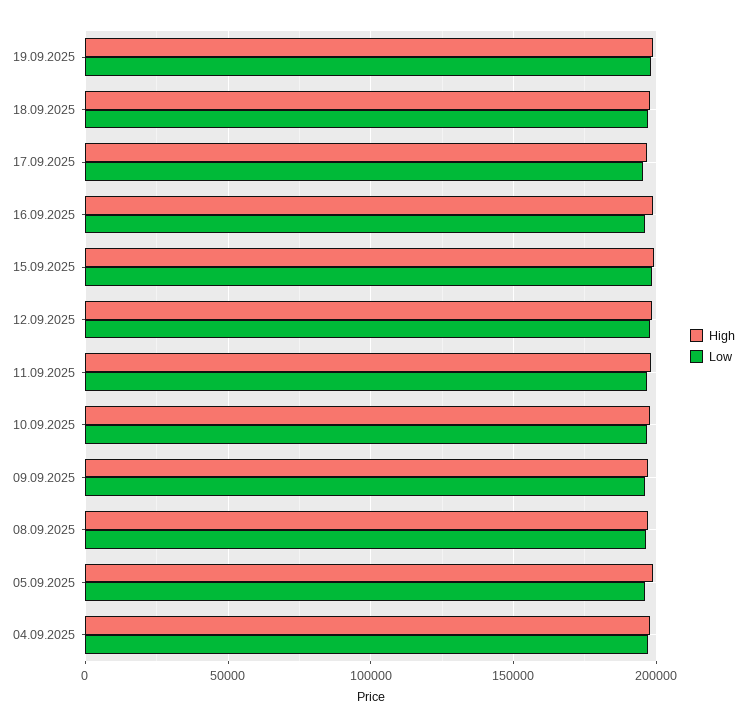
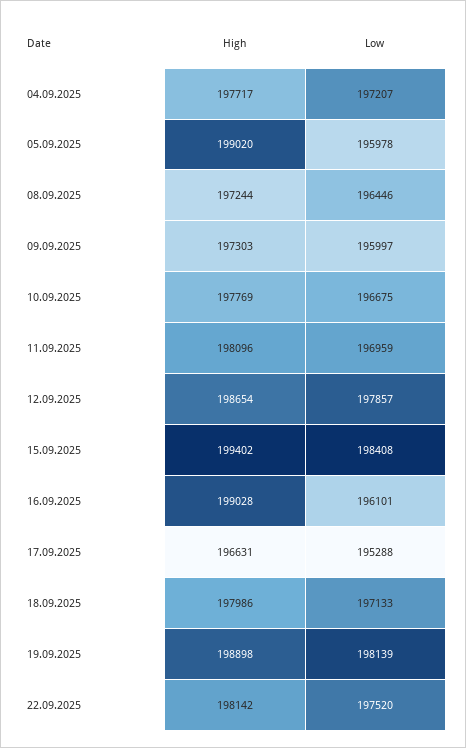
High, 22.09.2025: none -> 198142
Low, 22.09.2025: none -> 197520

